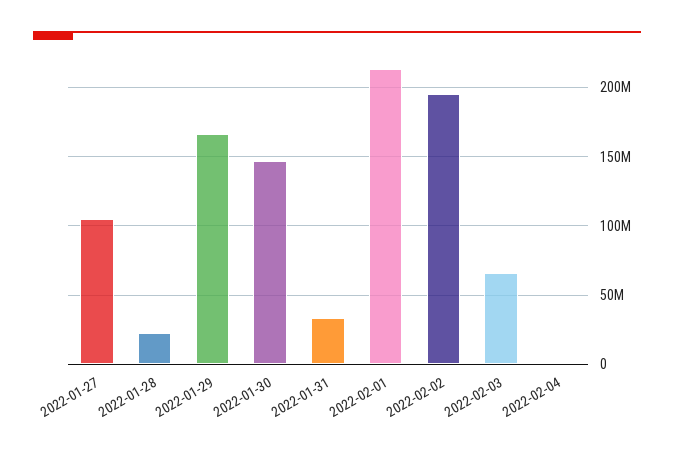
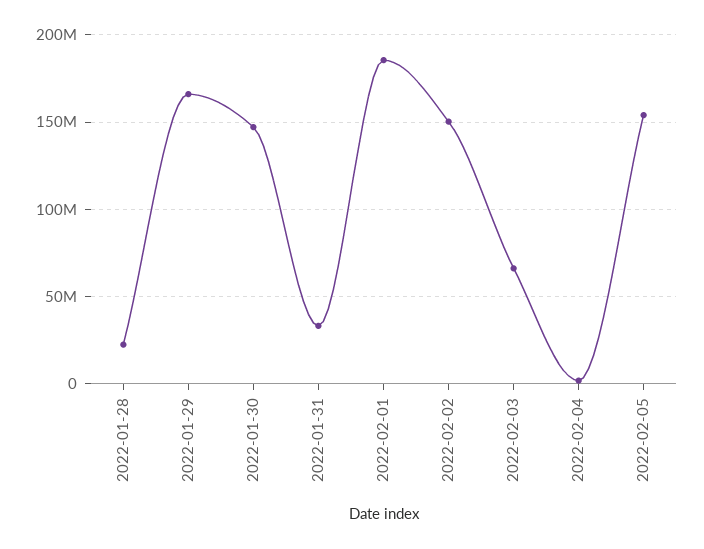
2022-01-27: 105000000 -> none
2022-02-01: 215000000 -> 185000000
2022-02-02: 195000000 -> 150000000
2022-02-05: none -> 155000000

